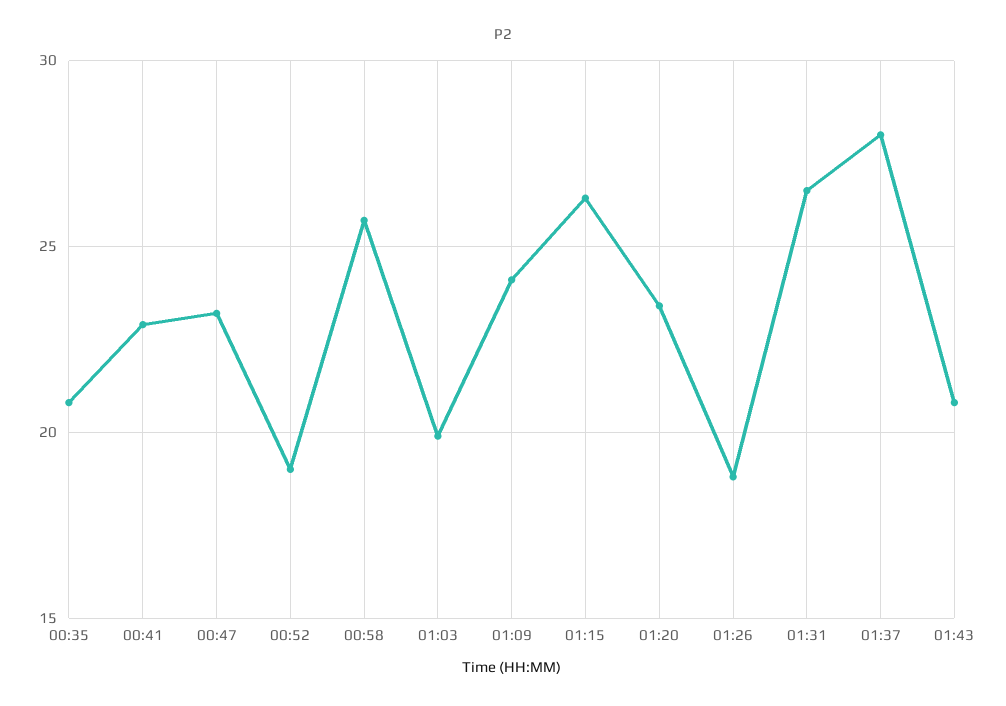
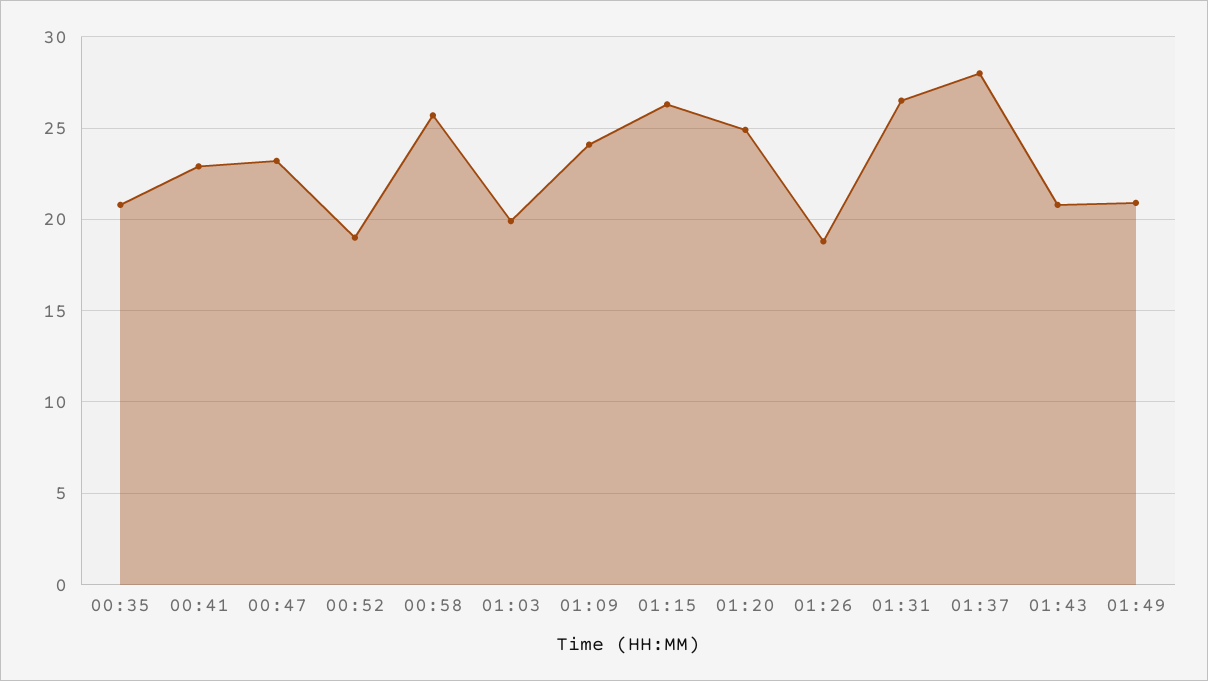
01:20: 23.5 -> 25
01:49: none -> 21

